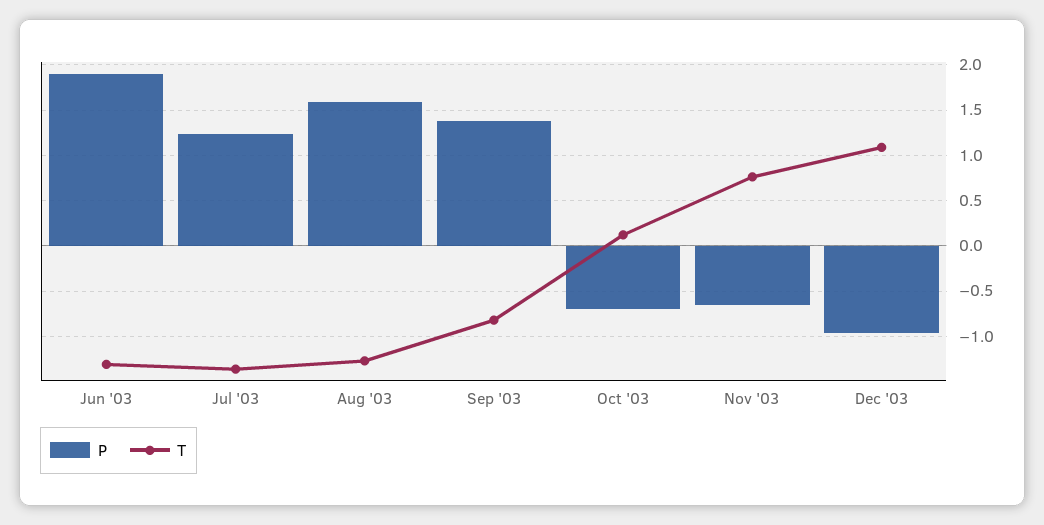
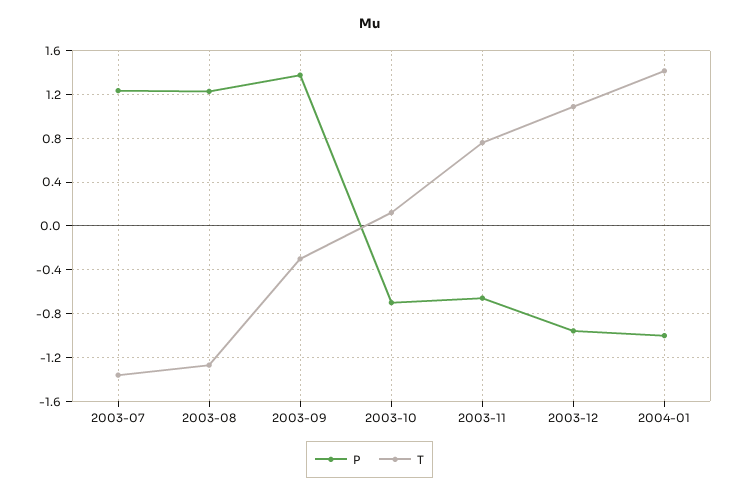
P, Jun '03: 1.9 -> none
T, Jun '03: -1.3 -> none
P, Aug '03: 1.6 -> 1.2
T, Sep '03: -0.8 -> -0.3
P, 2004-01: none -> -1
T, 2004-01: none -> 1.4

